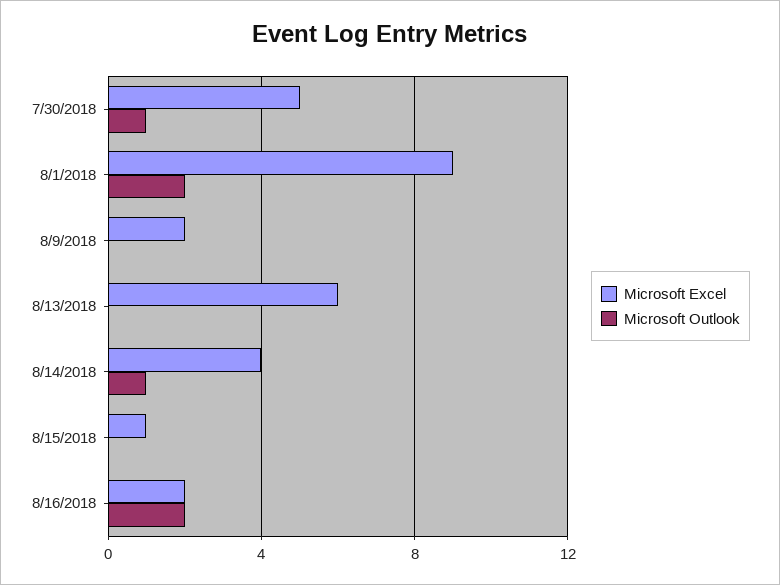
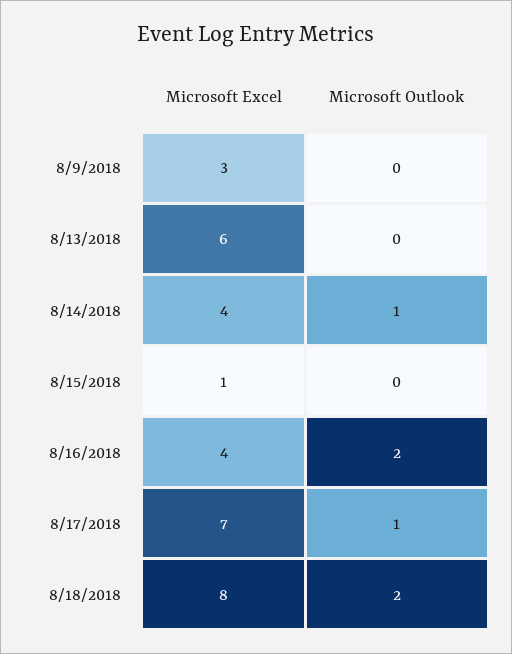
Microsoft Excel, 7/30/2018: 5 -> none
Microsoft Outlook, 7/30/2018: 1 -> none
Microsoft Excel, 8/1/2018: 9 -> none
Microsoft Outlook, 8/1/2018: 2 -> none
Microsoft Excel, 8/9/2018: 2 -> 3
Microsoft Excel, 8/16/2018: 2 -> 4
Microsoft Excel, 8/17/2018: none -> 7
Microsoft Outlook, 8/17/2018: none -> 1
Microsoft Excel, 8/18/2018: none -> 8
Microsoft Outlook, 8/18/2018: none -> 2

